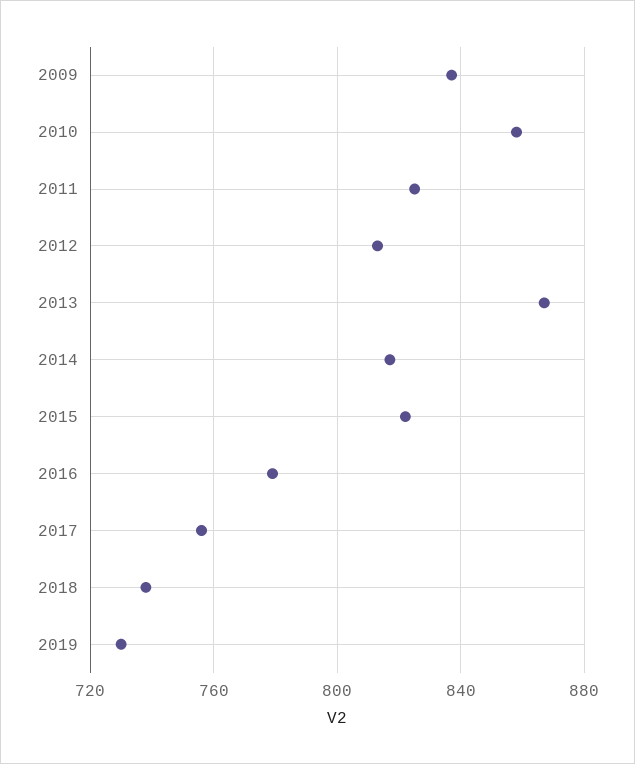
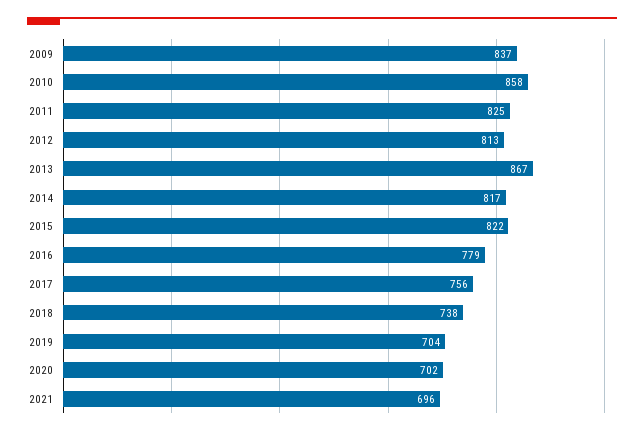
2019: 730 -> 704
2020: none -> 702
2021: none -> 696

